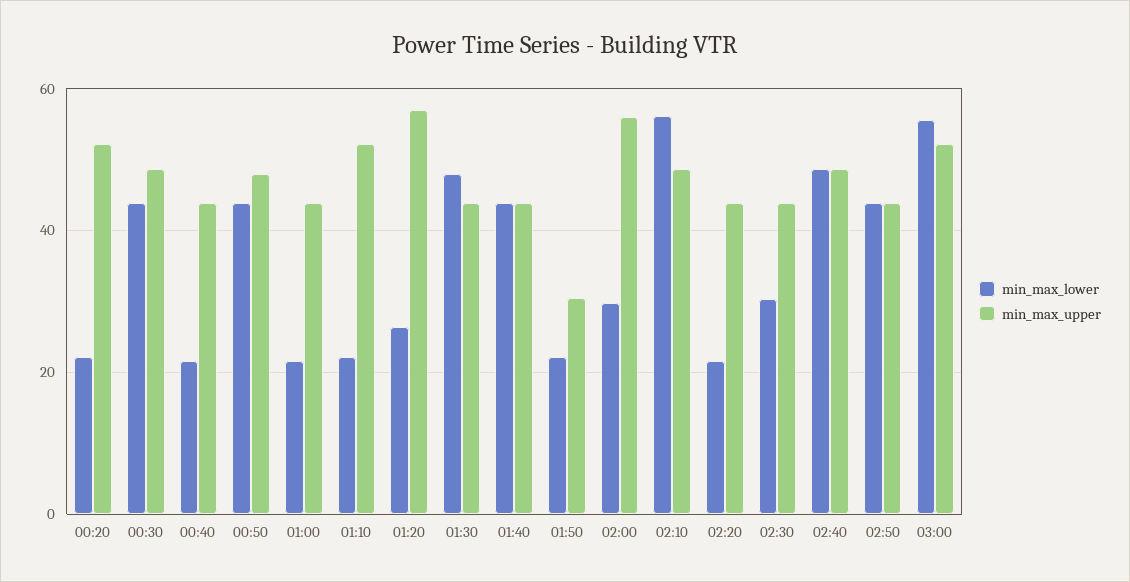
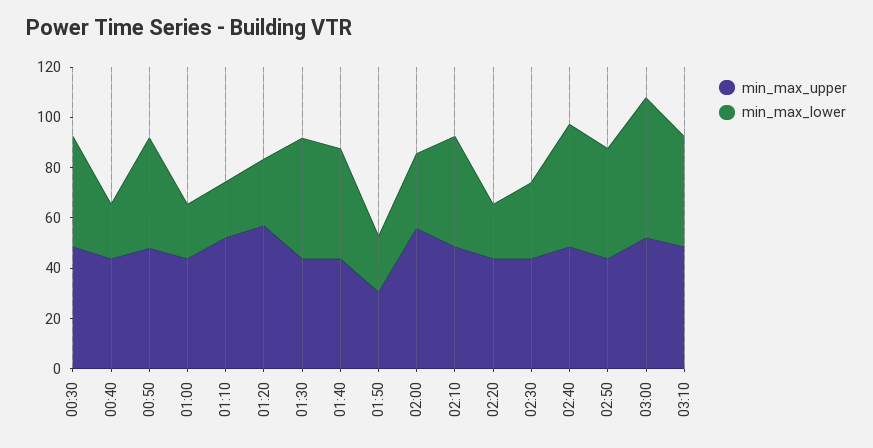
min_max_lower, 00:20: 22 -> none
min_max_upper, 00:20: 52 -> none
min_max_lower, 02:10: 56 -> 45
min_max_upper, 03:10: none -> 50
min_max_lower, 03:10: none -> 45

